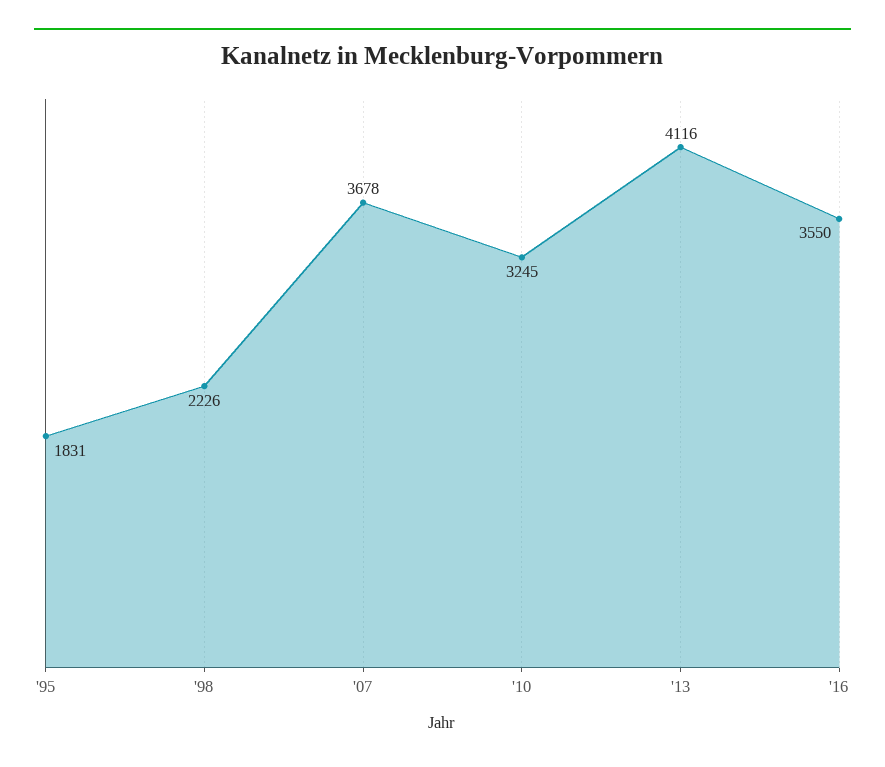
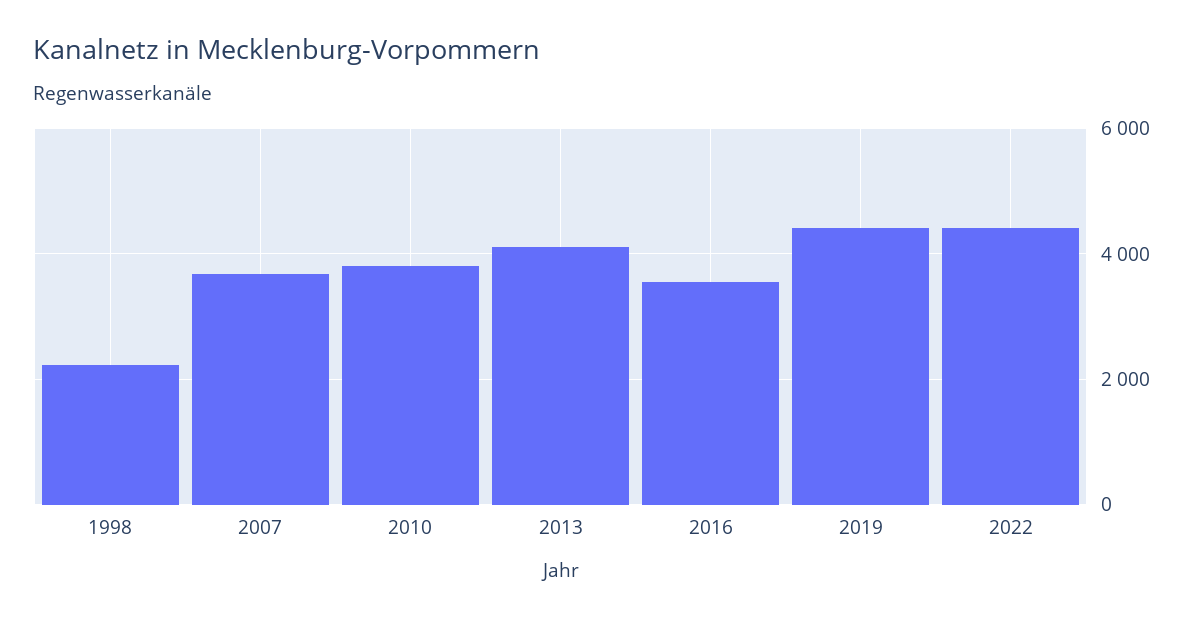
'95: 1831 -> none
'10: 3245 -> 3800
2019: none -> 4400
2022: none -> 4400

